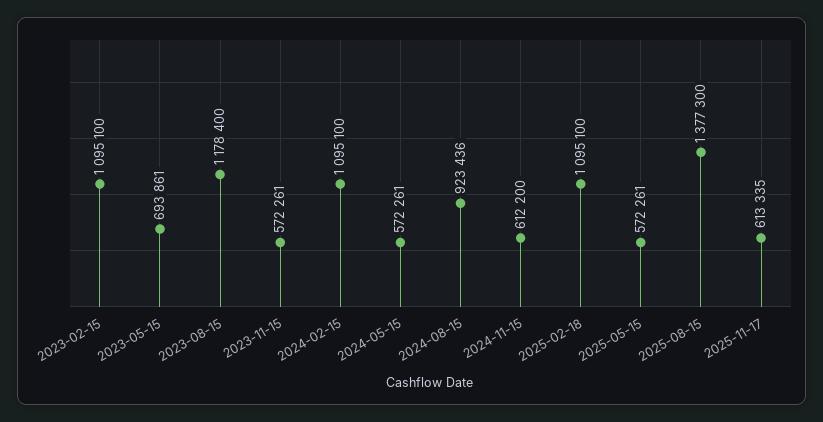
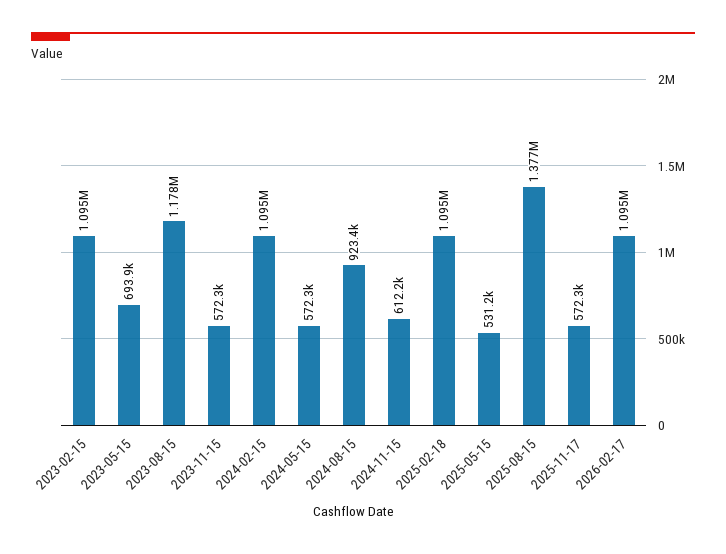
2025-05-15: 572261 -> 531200
2025-11-17: 613335 -> 572300
2026-02-17: none -> 1095000

